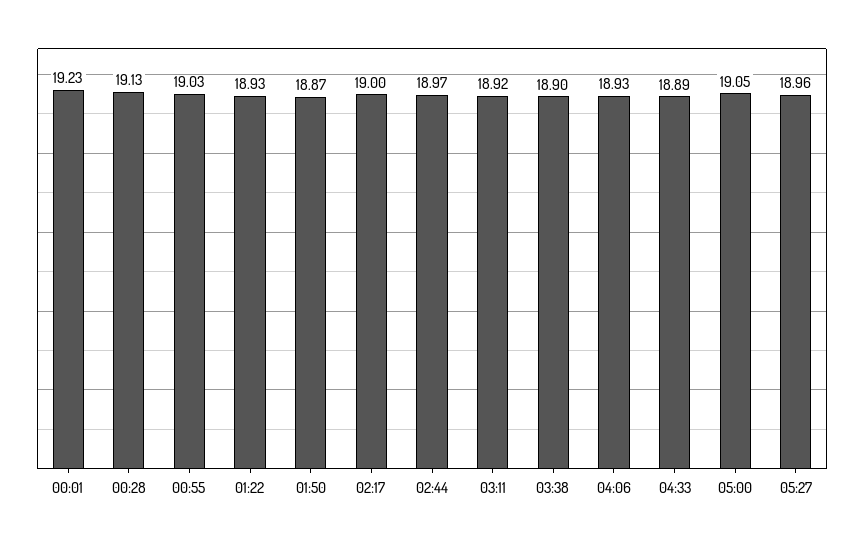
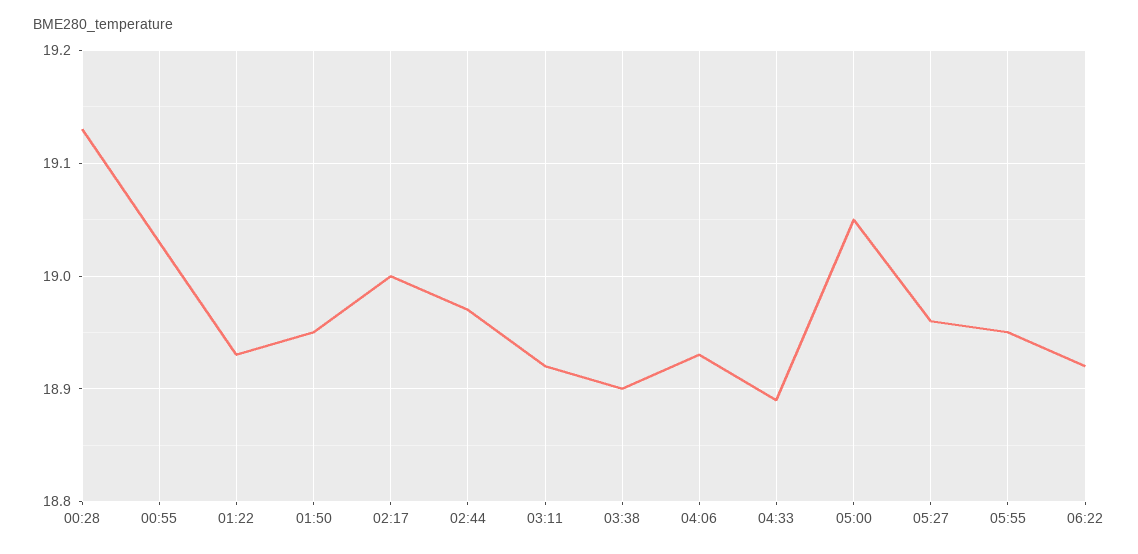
00:01: 19.23 -> none
01:50: 18.87 -> 18.95
05:55: none -> 18.95
06:22: none -> 18.92

